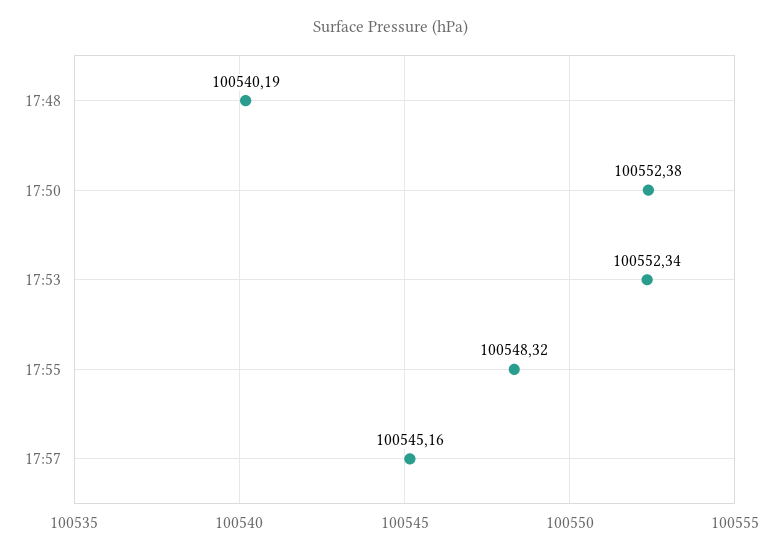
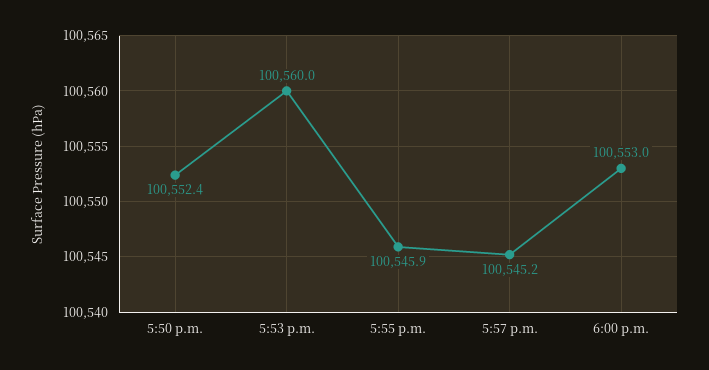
17:48: 100540.19 -> none
17:53: 100552.34 -> 100560
17:55: 100548.32 -> 100545.9
6:00 p.m.: none -> 100553

